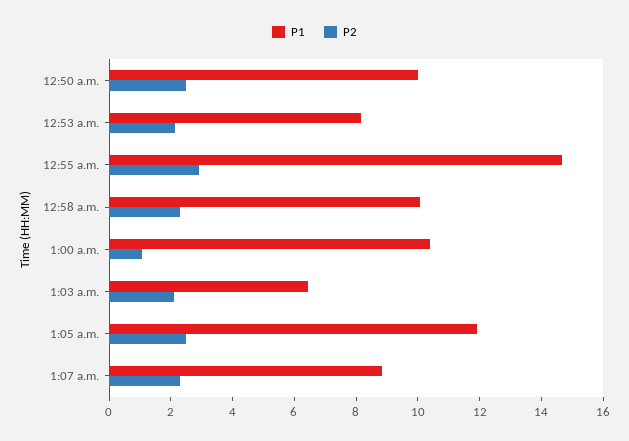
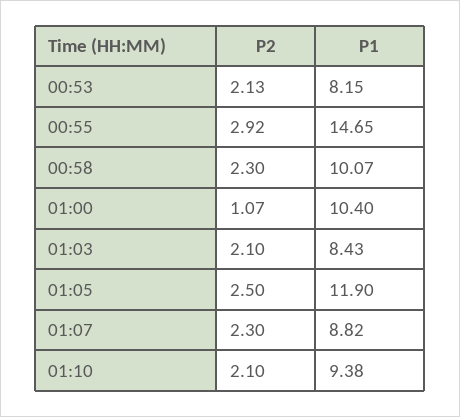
P1, 12:50 a.m.: 10 -> none
P2, 12:50 a.m.: 2.5 -> none
P1, 1:03 a.m.: 6.5 -> 8.43
P2, 01:10: none -> 2.1
P1, 01:10: none -> 9.38

